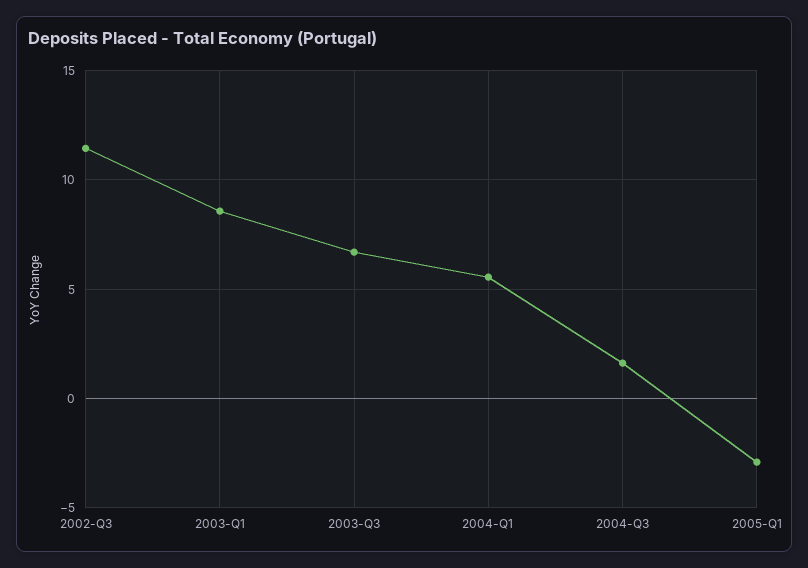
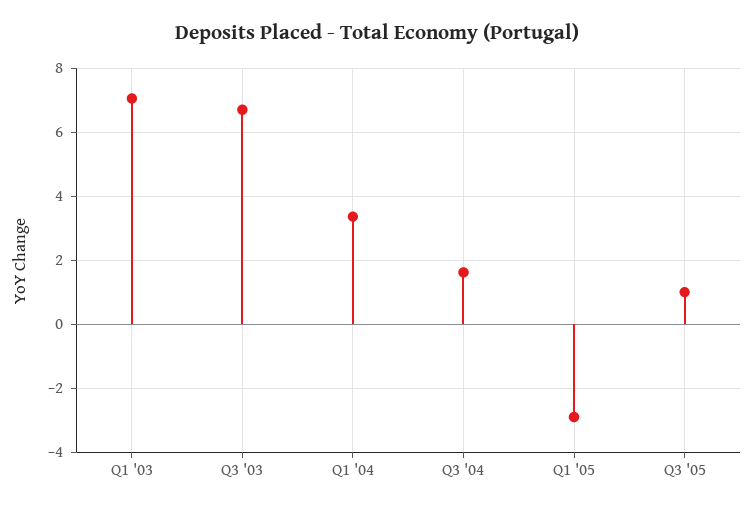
2002-Q3: 11.5 -> none
2003-Q1: 8.5 -> 7
2004-Q1: 5.5 -> 3.4
Q3 '05: none -> 1

